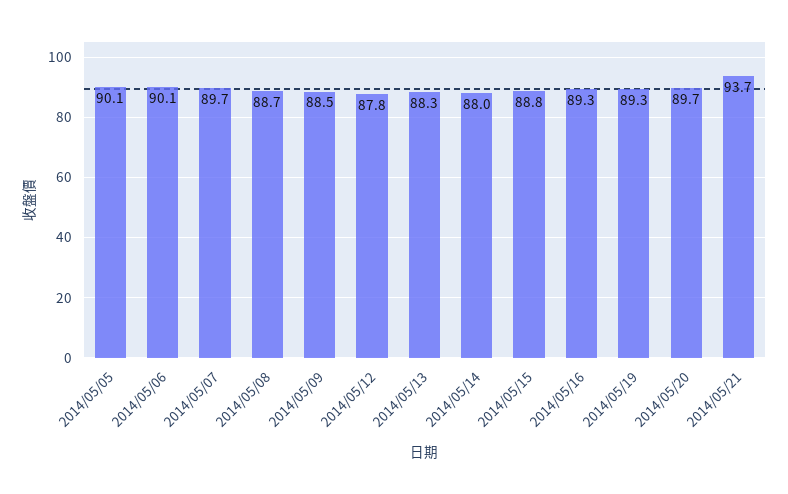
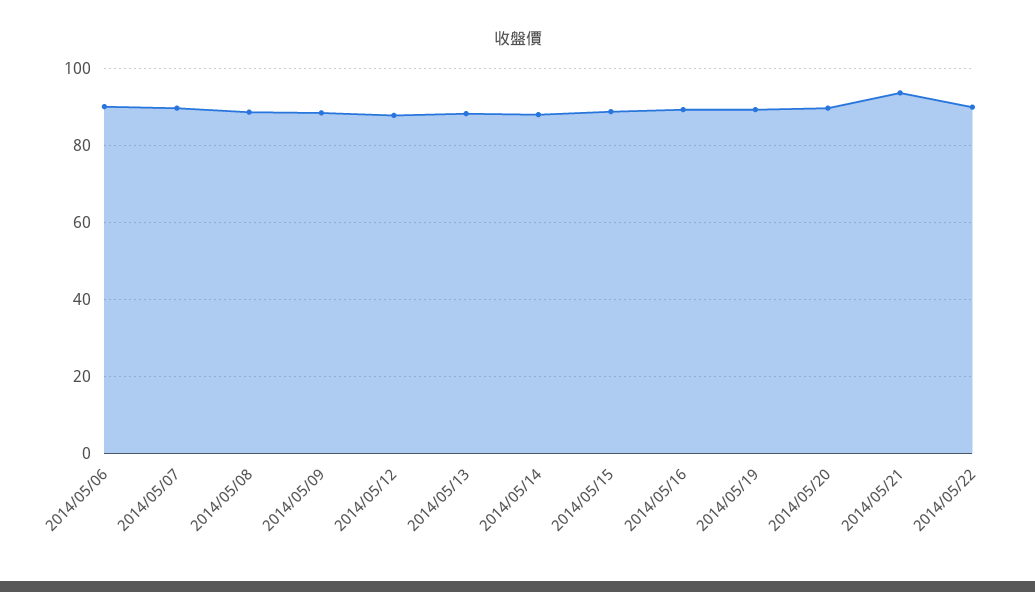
2014/05/05: 90.1 -> none
2014/05/22: none -> 90

